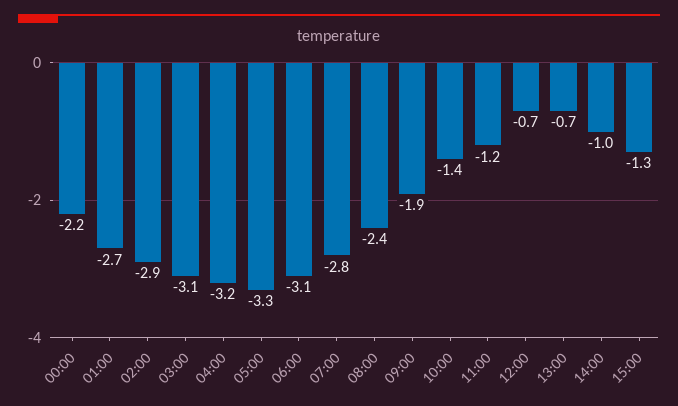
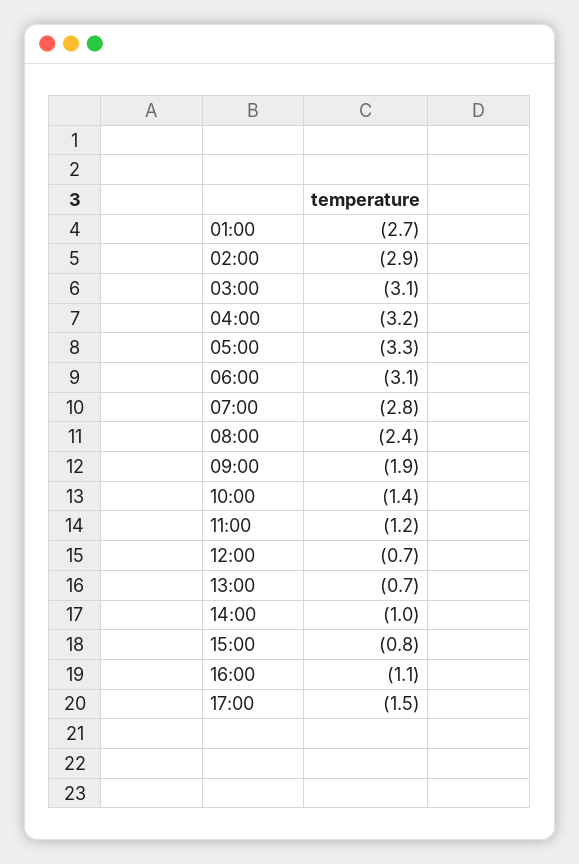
00:00: -2.2 -> none
15:00: -1.3 -> -0.8
16:00: none -> -1.1
17:00: none -> -1.5

